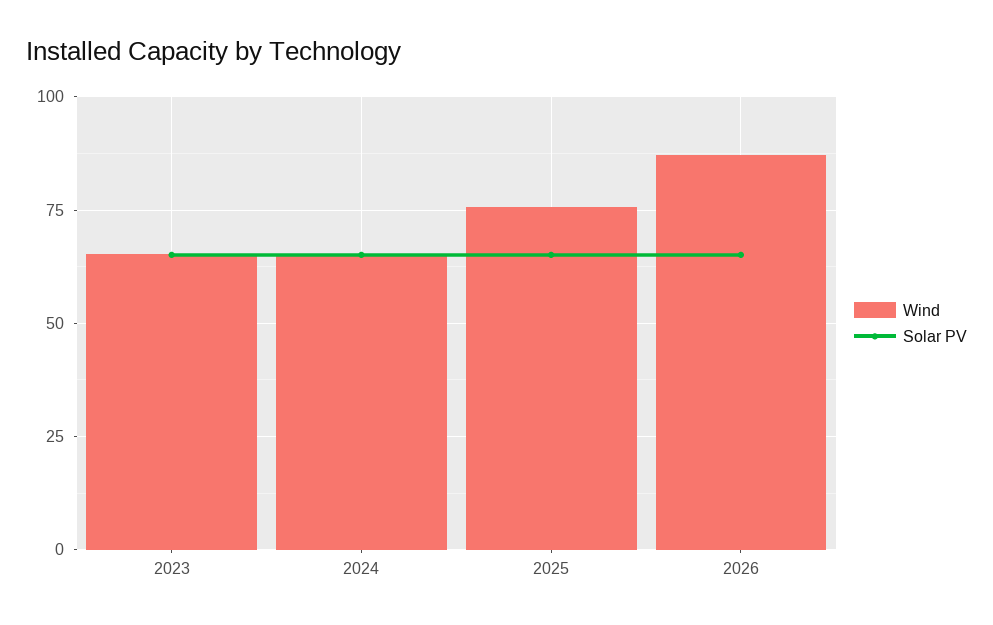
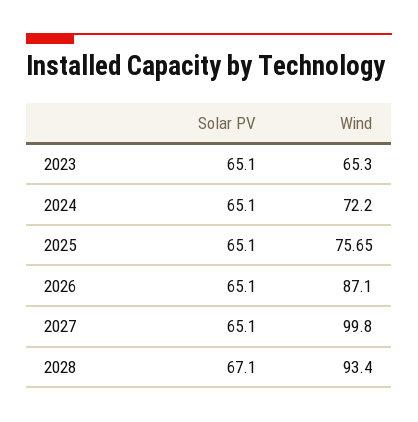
Wind, 2024: 65 -> 72.2
Solar PV, 2027: none -> 65.1
Wind, 2027: none -> 99.8
Solar PV, 2028: none -> 67.1
Wind, 2028: none -> 93.4

